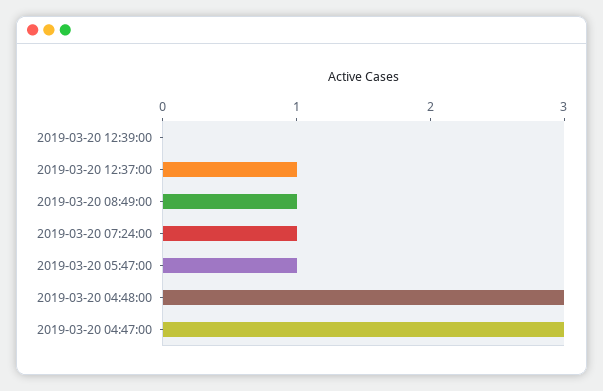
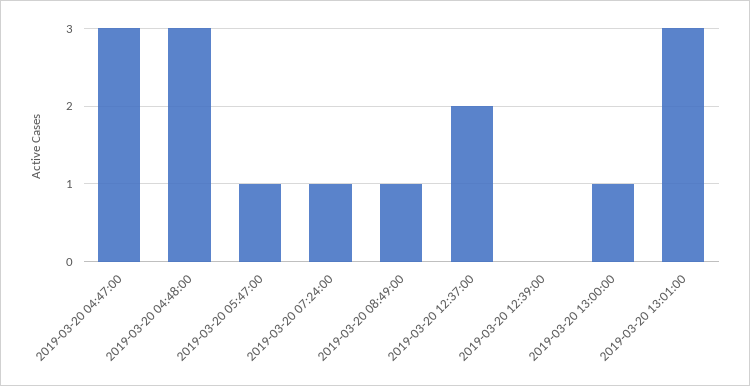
2019-03-20 12:37:00: 1 -> 2
2019-03-20 13:00:00: none -> 1
2019-03-20 13:01:00: none -> 3

